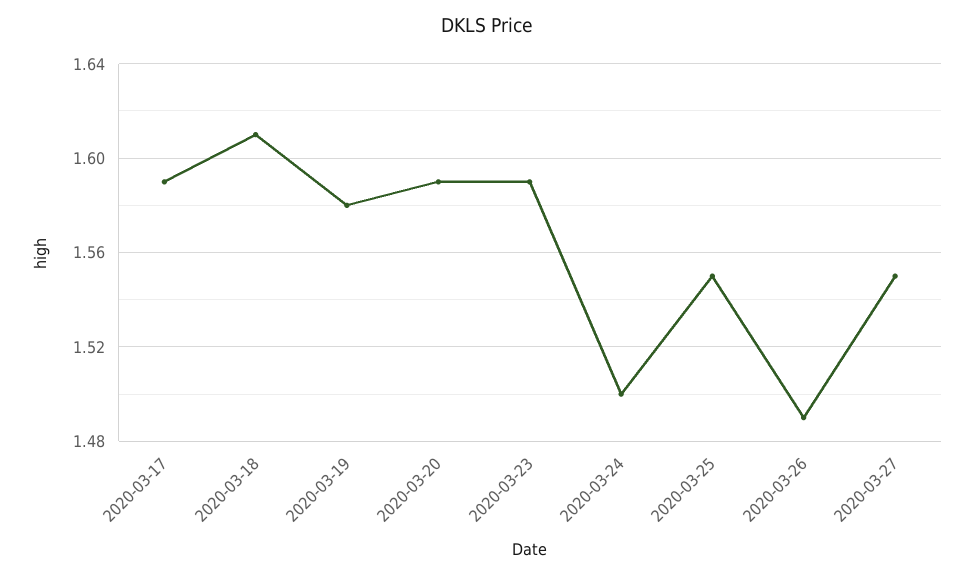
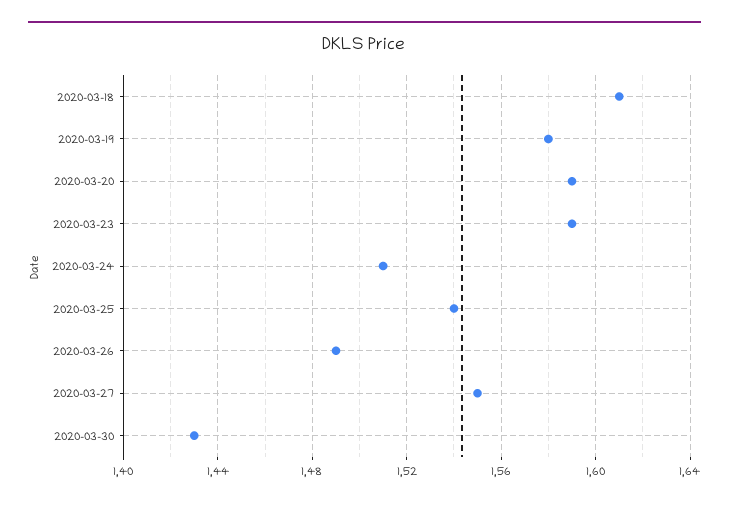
2020-03-17: 1.59 -> none
2020-03-24: 1.5 -> 1.51
2020-03-25: 1.55 -> 1.54
2020-03-30: none -> 1.43

